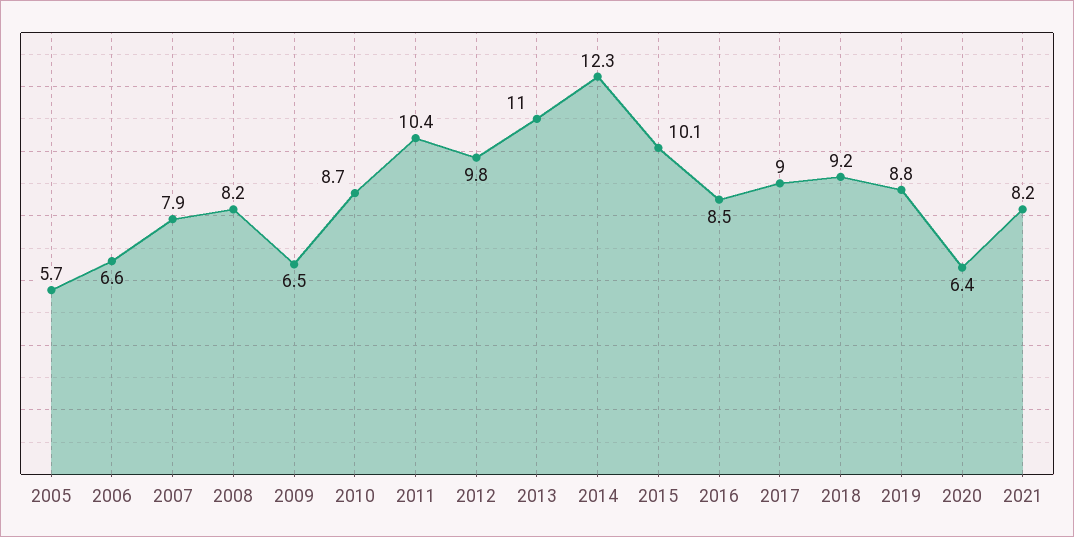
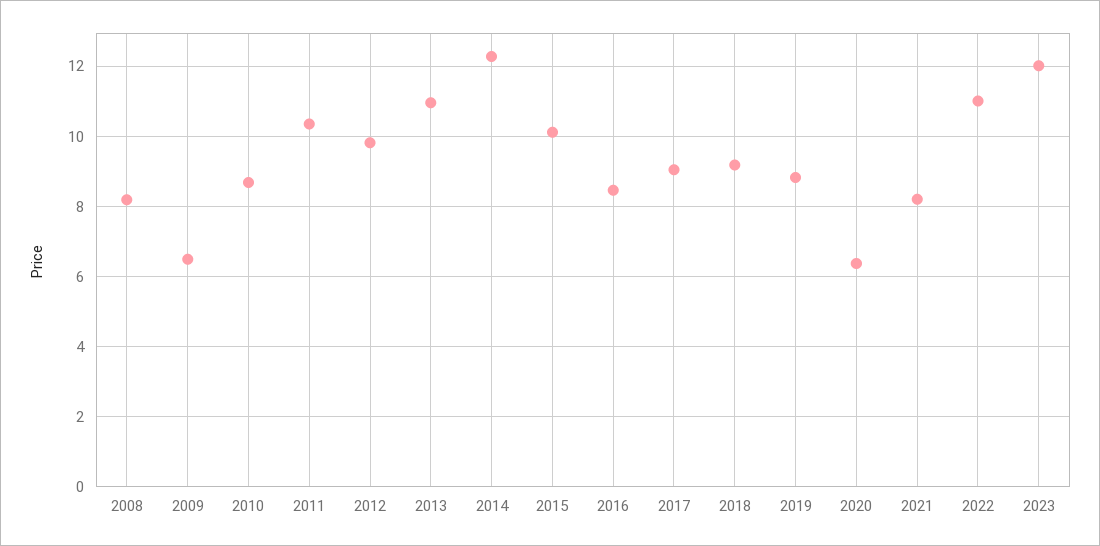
2005: 5.7 -> none
2006: 6.6 -> none
2007: 7.9 -> none
2022: none -> 11
2023: none -> 12

